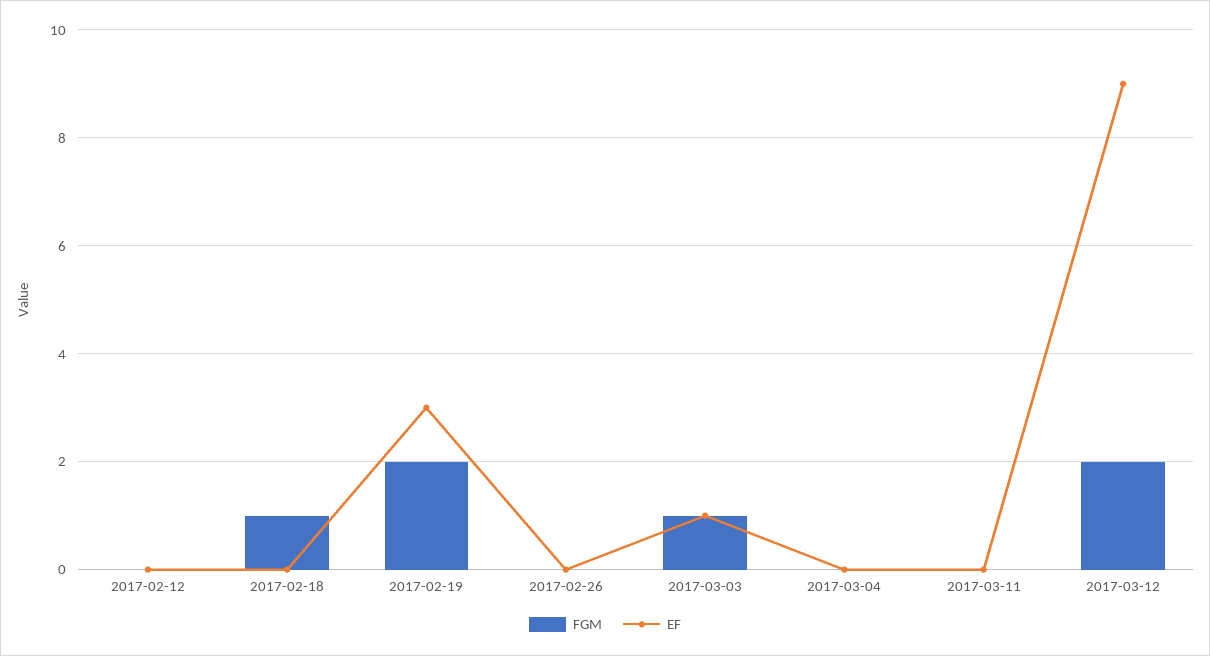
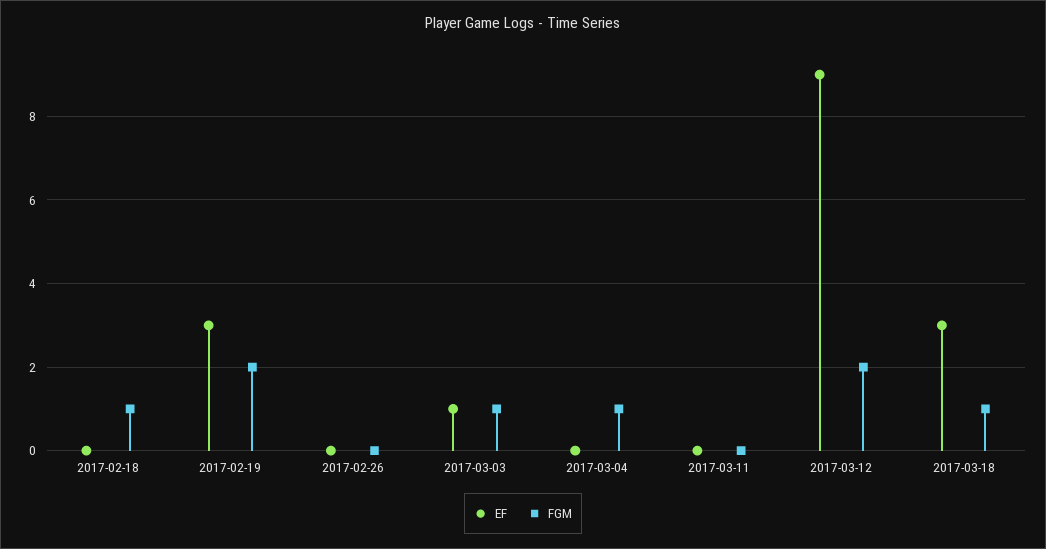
FGM, 2017-02-12: 0 -> none
EF, 2017-02-12: 0 -> none
FGM, 2017-03-04: 0 -> 1
EF, 2017-03-18: none -> 3
FGM, 2017-03-18: none -> 1

